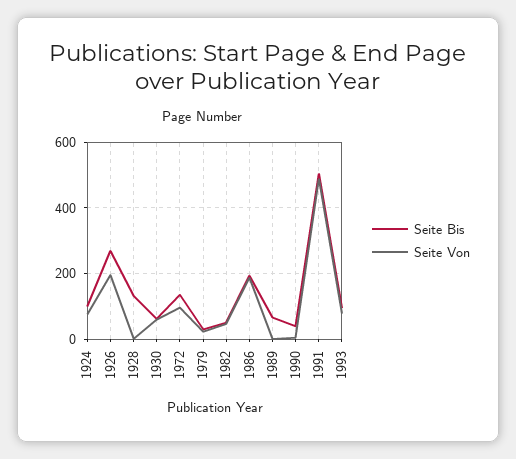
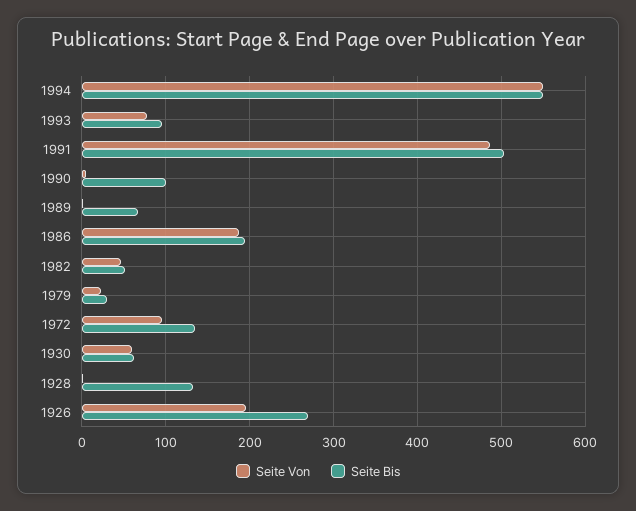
Seite Bis, 1924: 100 -> none
Seite Von, 1924: 80 -> none
Seite Bis, 1990: 40 -> 100
Seite Von, 1994: none -> 550
Seite Bis, 1994: none -> 550

